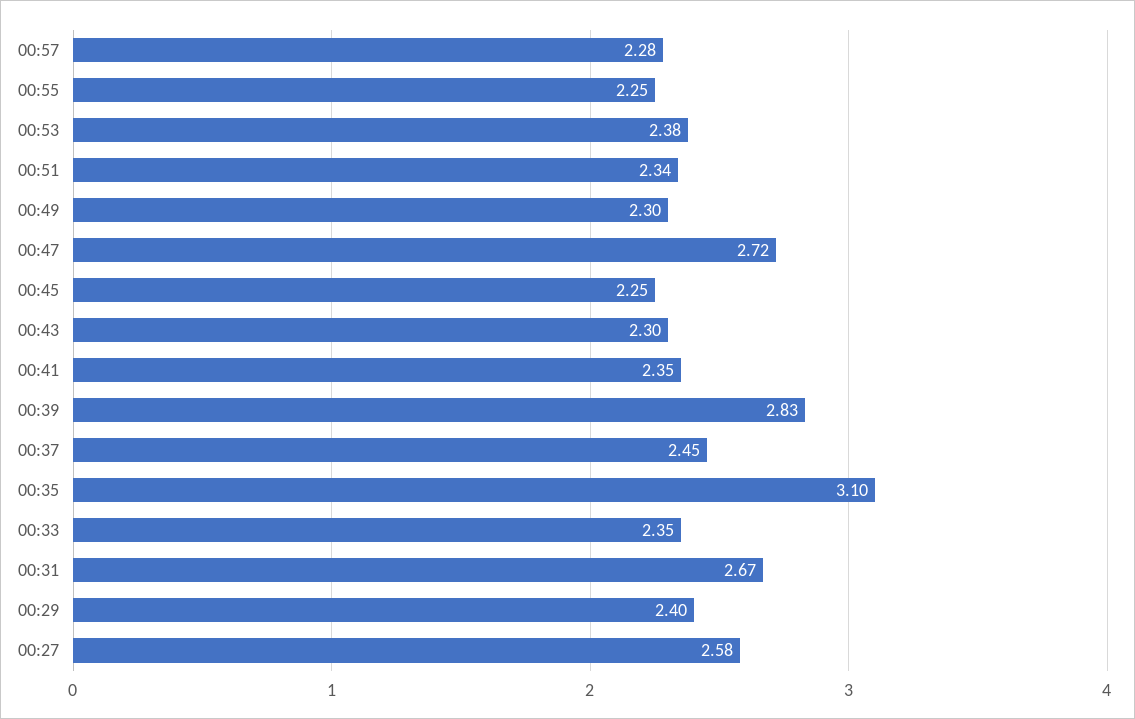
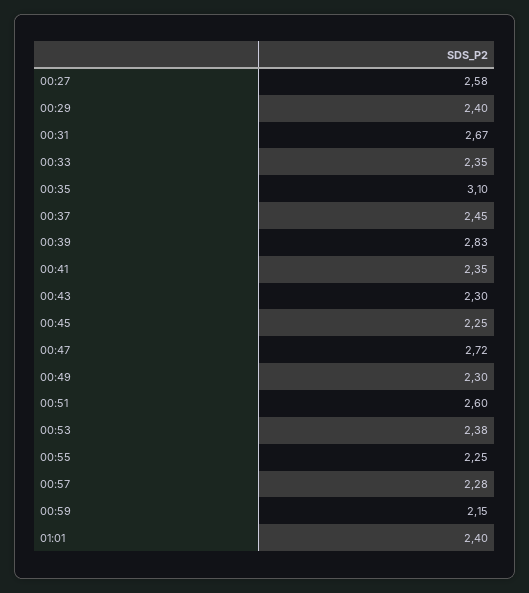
00:51: 2.34 -> 2.6
00:59: none -> 2.15
01:01: none -> 2.4

